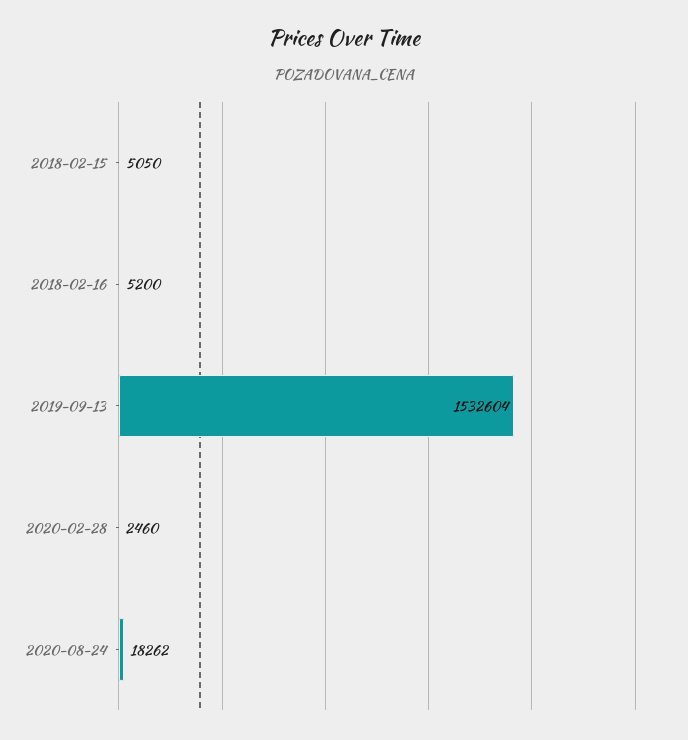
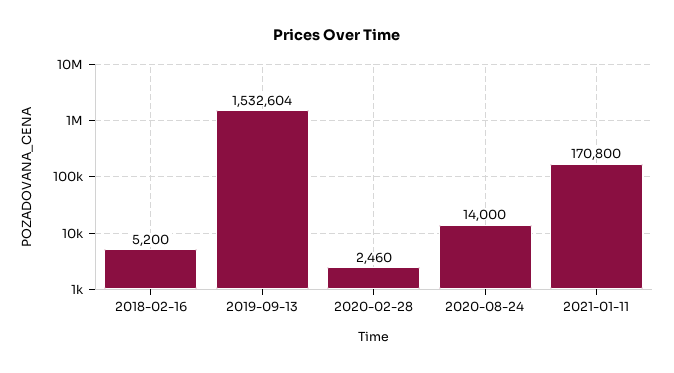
2018-02-15: 5050 -> none
2020-08-24: 18262 -> 14000
2021-01-11: none -> 170800

